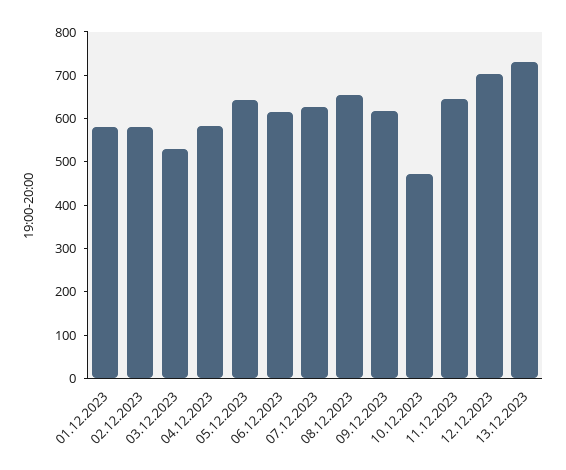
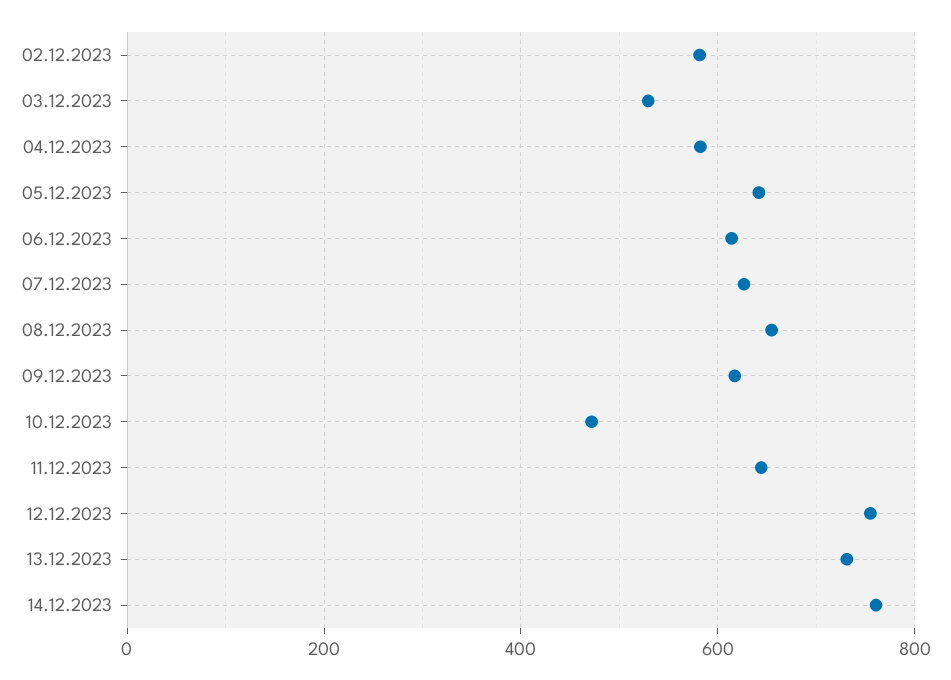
01.12.2023: 580 -> none
12.12.2023: 700 -> 760
14.12.2023: none -> 760

